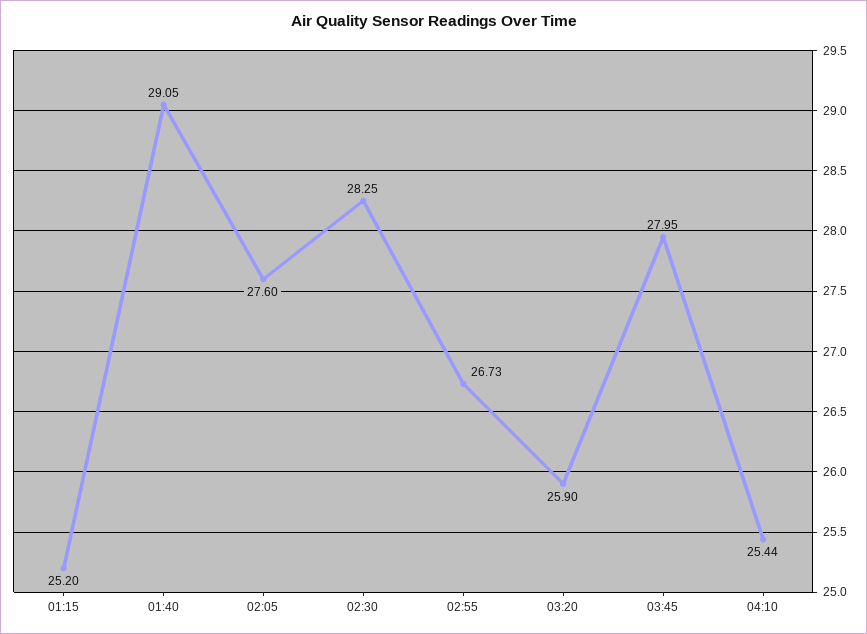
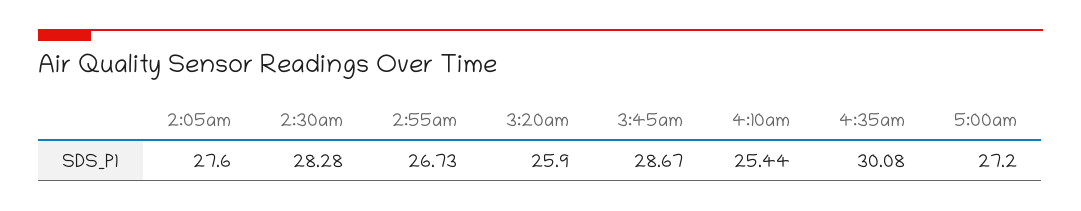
01:15: 25.2 -> none
01:40: 29.05 -> none
02:30: 28.25 -> 28.28
03:45: 27.95 -> 28.67
4:35am: none -> 30.08
5:00am: none -> 27.2

